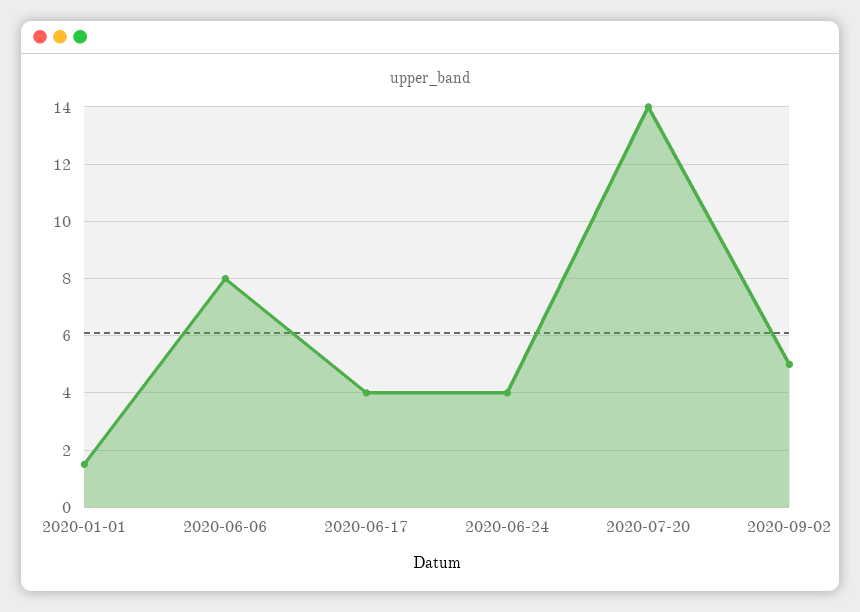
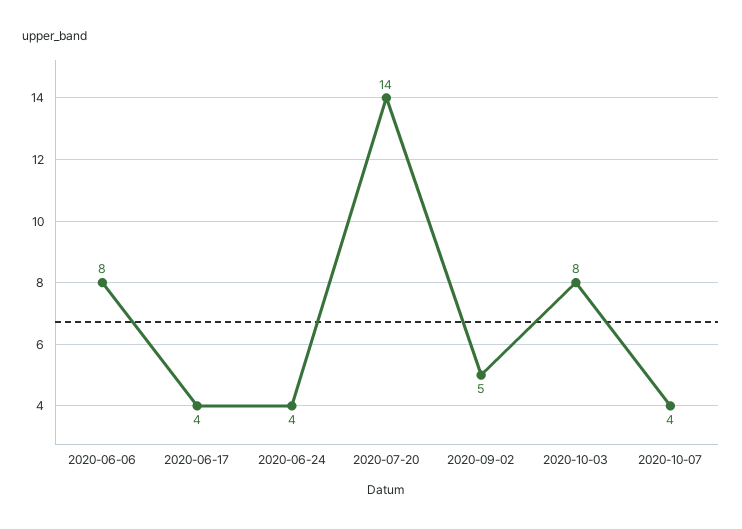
2020-01-01: 1.5 -> none
2020-10-03: none -> 8
2020-10-07: none -> 4

